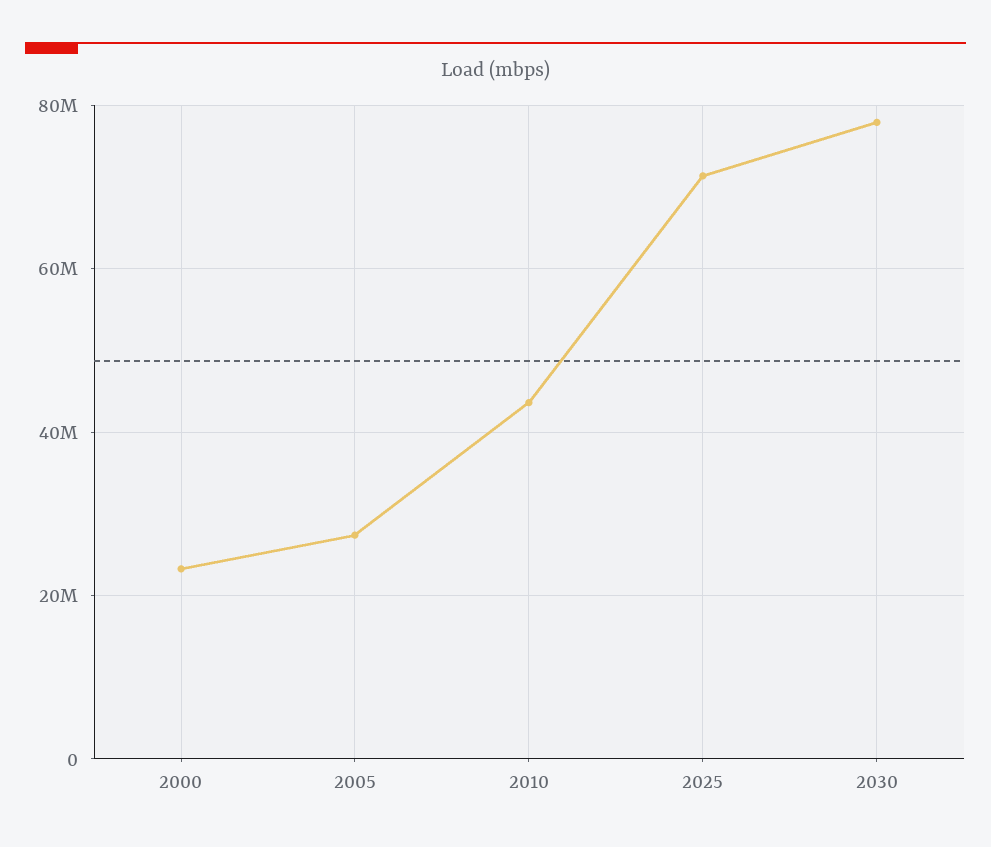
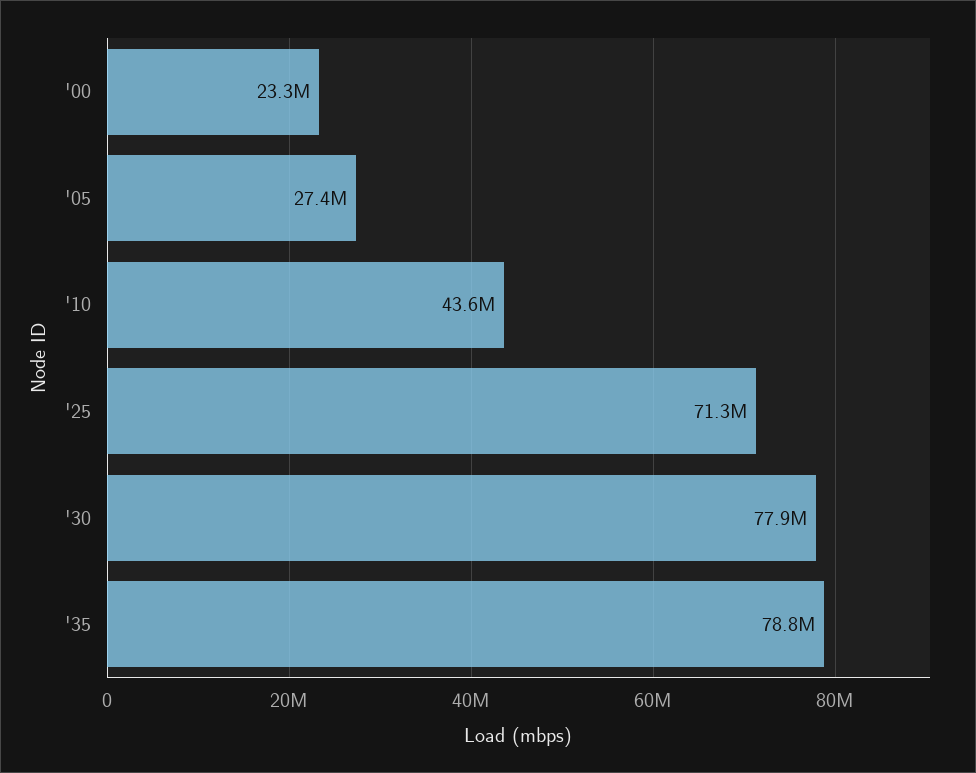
'35: none -> 78800000

